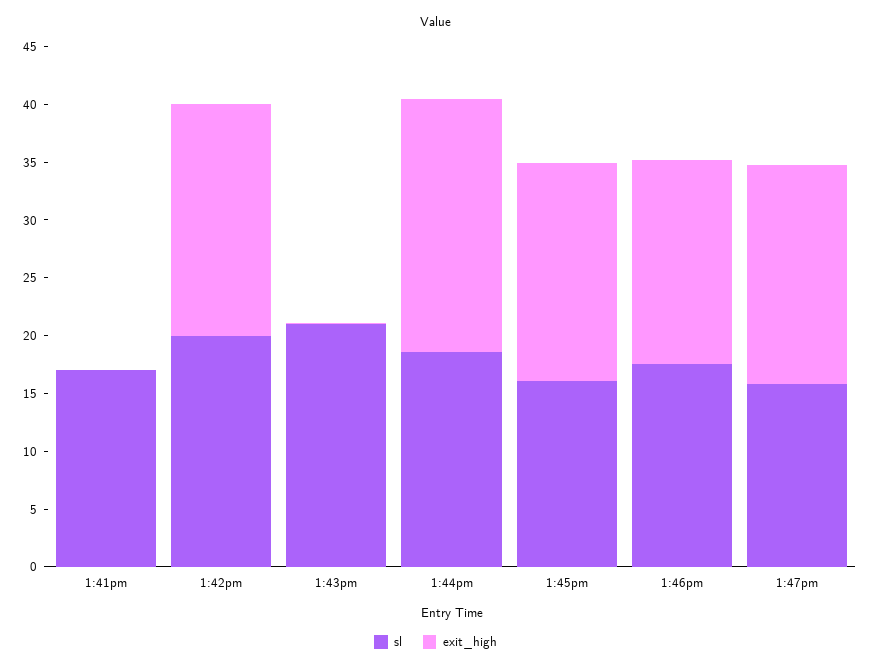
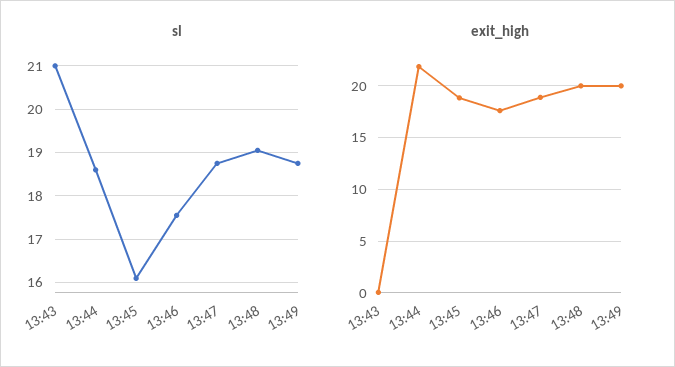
sl, 1:41pm: 17 -> none
exit_high, 1:41pm: 0 -> none
sl, 1:42pm: 20 -> none
exit_high, 1:42pm: 20 -> none
sl, 1:47pm: 16 -> 18.8
sl, 13:48: none -> 19
sl, 13:49: none -> 18.8
exit_high, 13:48: none -> 20
exit_high, 13:49: none -> 20

